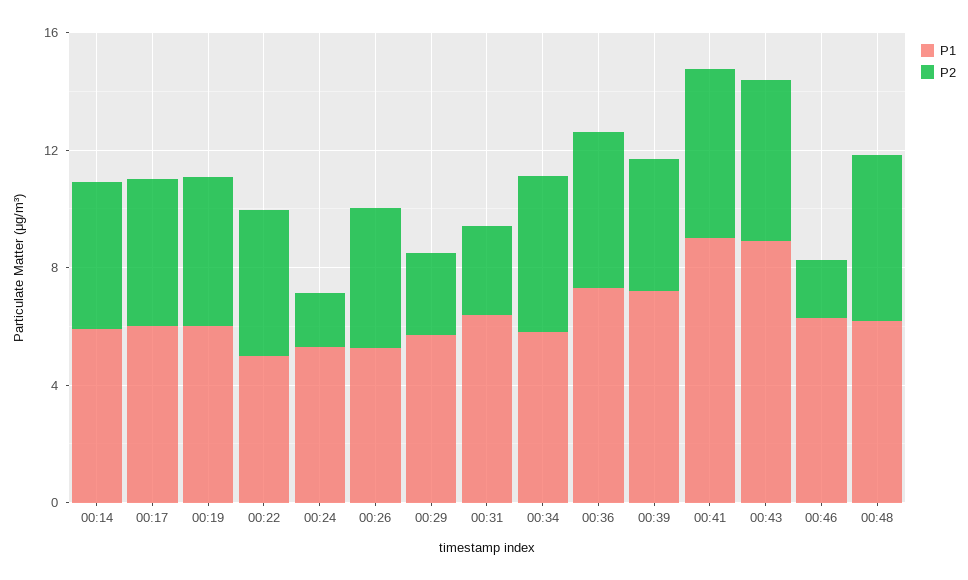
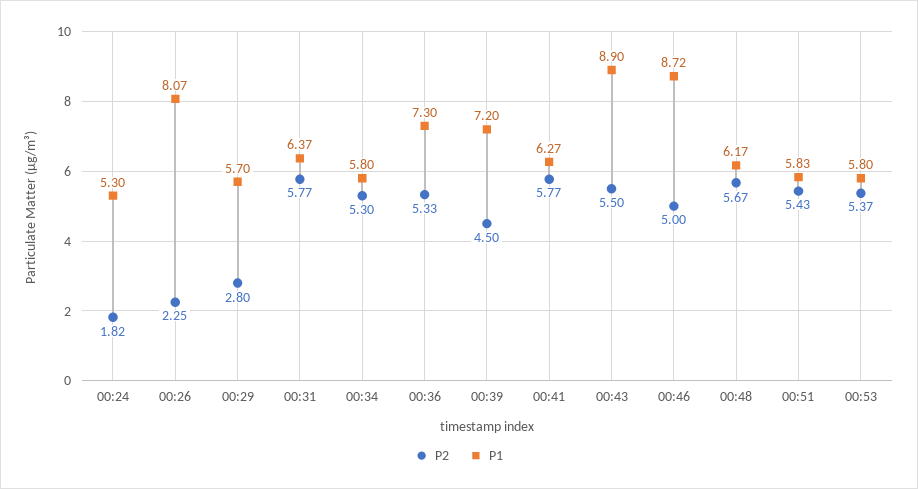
P1, 00:14: 6 -> none
P2, 00:14: 5 -> none
P1, 00:17: 6 -> none
P2, 00:17: 5 -> none
P1, 00:19: 6 -> none
P2, 00:19: 5 -> none
P1, 00:22: 5 -> none
P2, 00:22: 5 -> none
P1, 00:26: 5 -> 8.07
P2, 00:26: 5 -> 2.25
P2, 00:31: 3 -> 5.77
P1, 00:41: 9 -> 6.27
P1, 00:46: 6 -> 8.72
P2, 00:46: 2 -> 5
P2, 00:51: none -> 5.43
P1, 00:51: none -> 5.83
P2, 00:53: none -> 5.37
P1, 00:53: none -> 5.8

